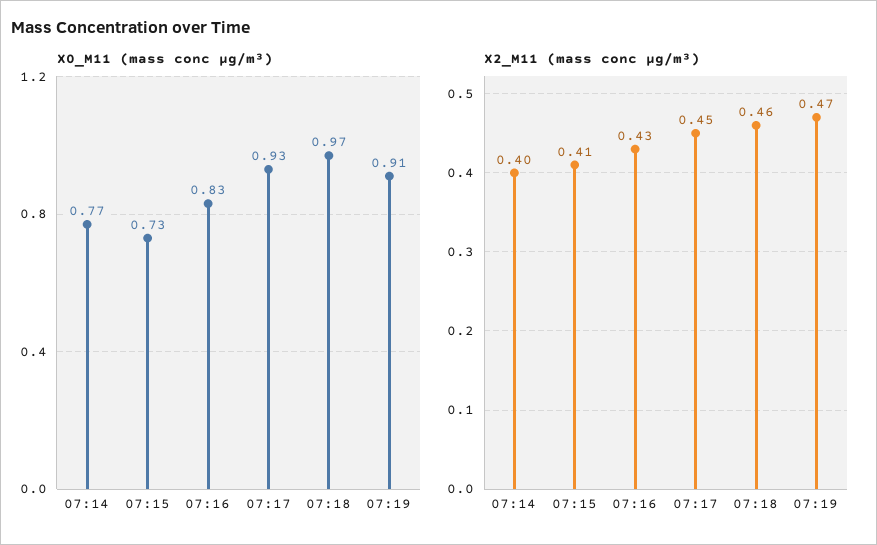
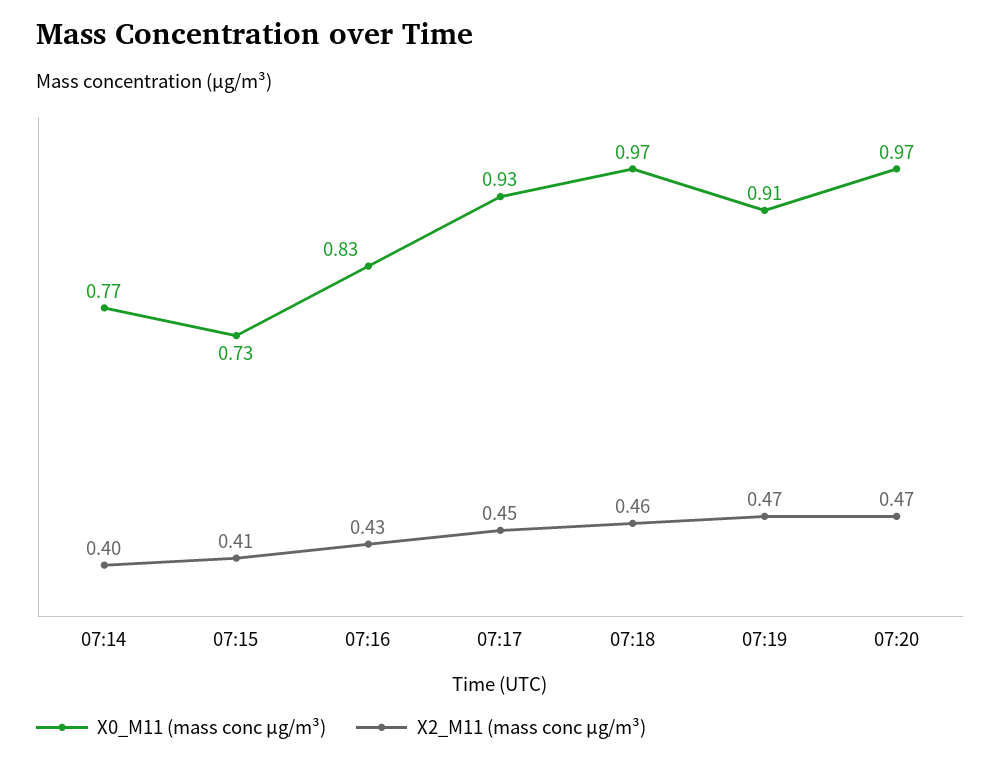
X0_M11 (mass conc μg/m³), 07:20: none -> 0.97
X2_M11 (mass conc μg/m³), 07:20: none -> 0.47

